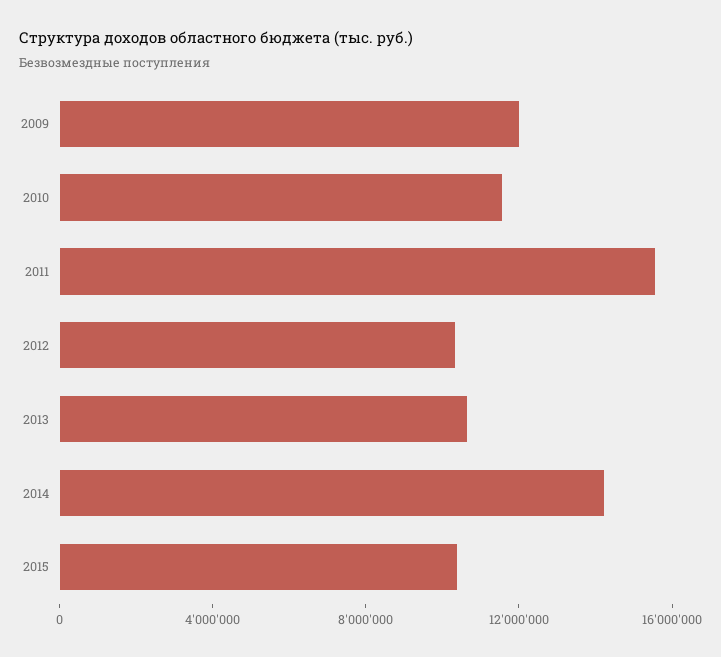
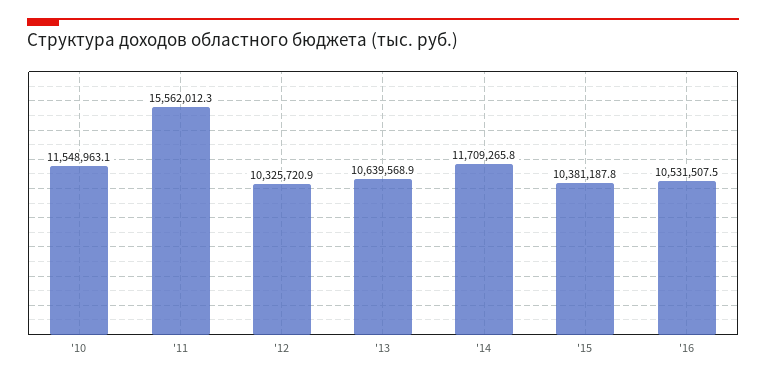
2009: 12000000 -> none
2014: 14000000 -> 11709265.8
'16: none -> 10531507.5

